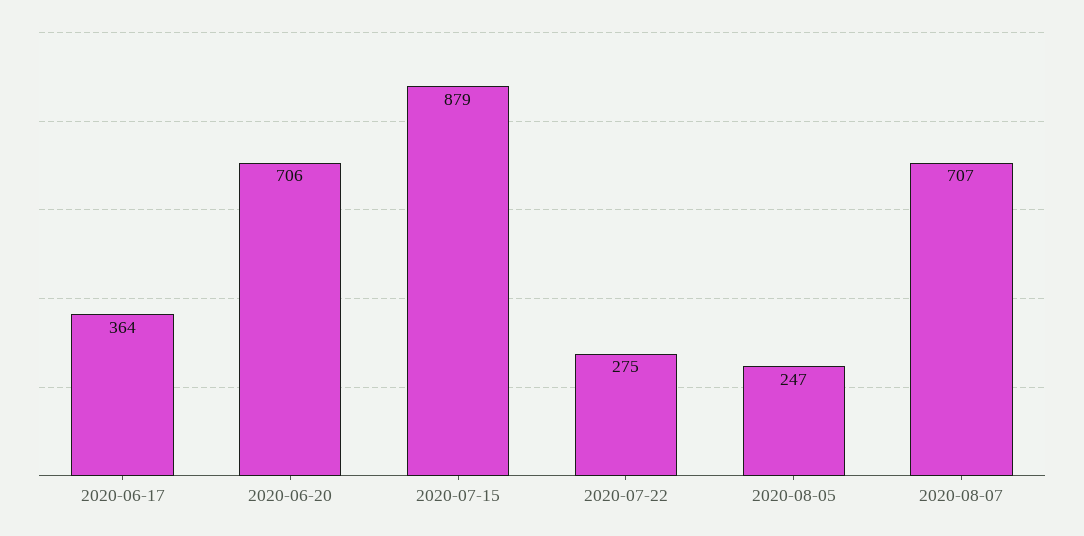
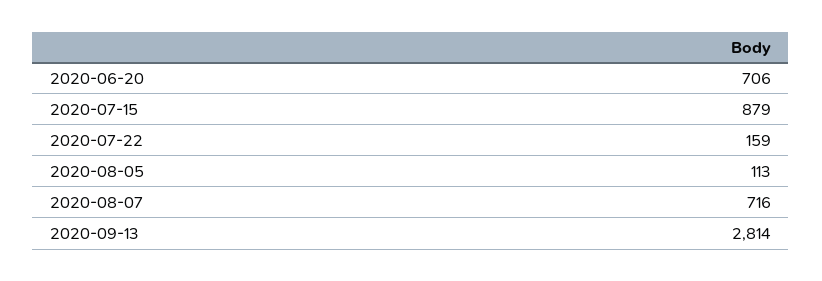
2020-06-17: 364 -> none
2020-07-22: 275 -> 159
2020-08-05: 247 -> 113
2020-08-07: 707 -> 716
2020-09-13: none -> 2814

